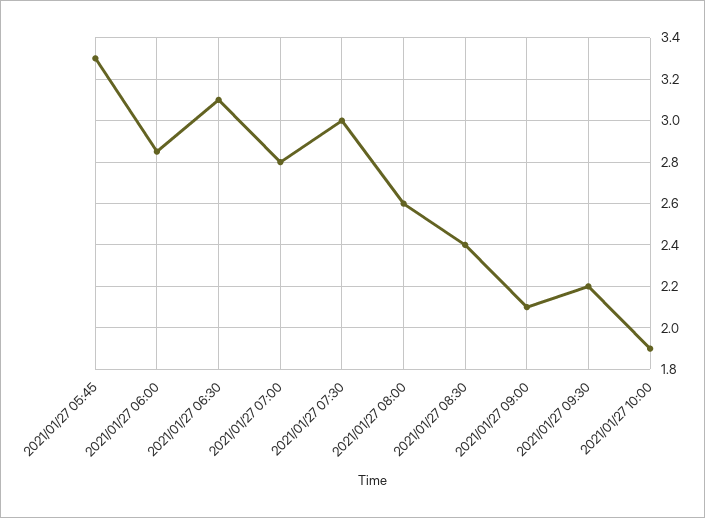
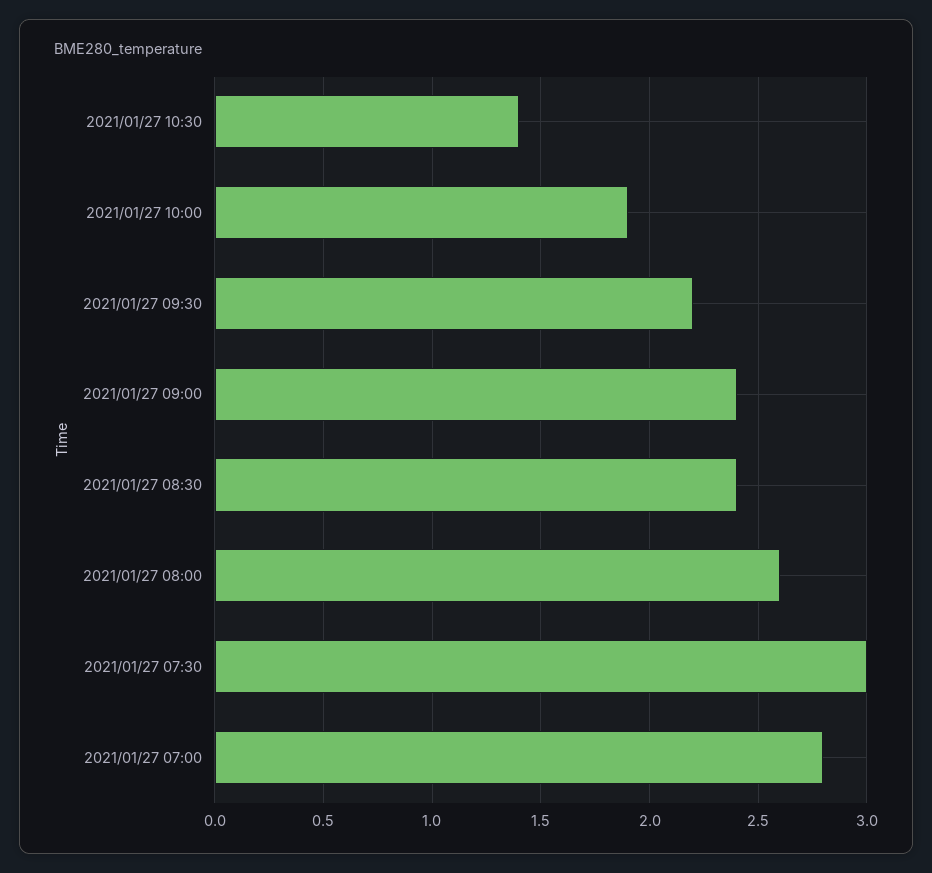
2021/01/27 05:45: 3.3 -> none
2021/01/27 06:00: 2.85 -> none
2021/01/27 06:30: 3.1 -> none
2021/01/27 09:00: 2.1 -> 2.4
2021/01/27 10:30: none -> 1.4

